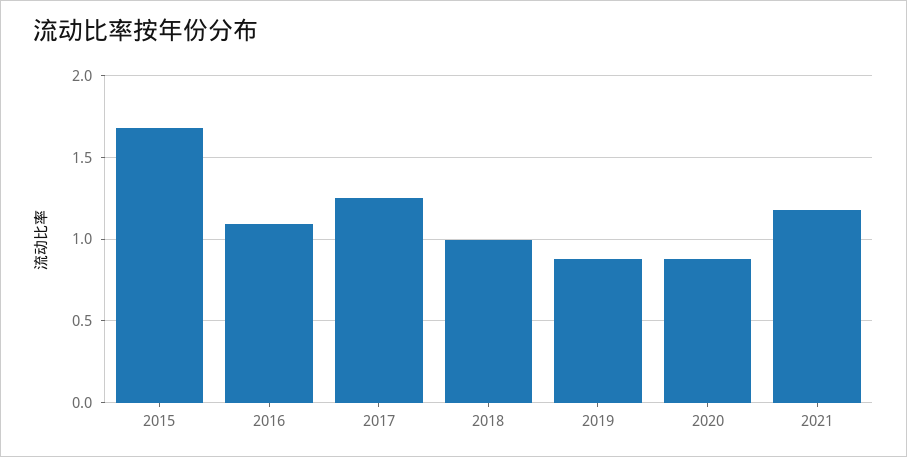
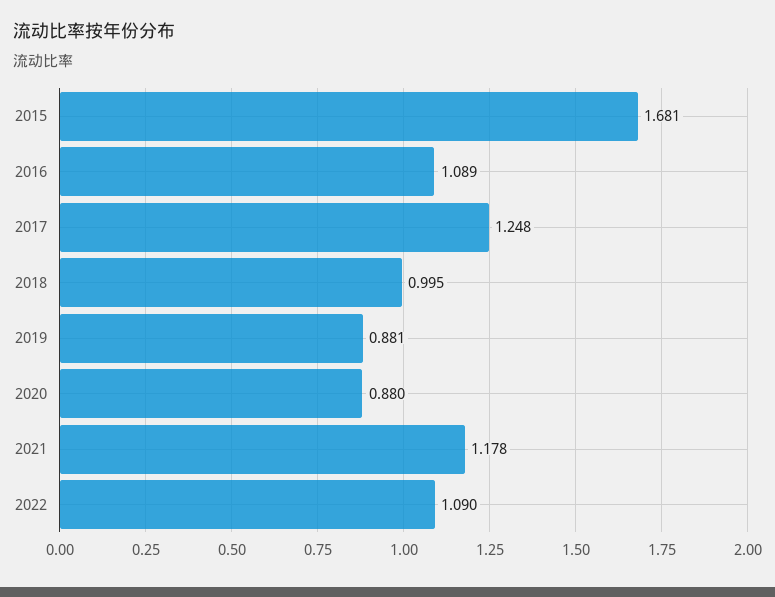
2022: none -> 1.09

